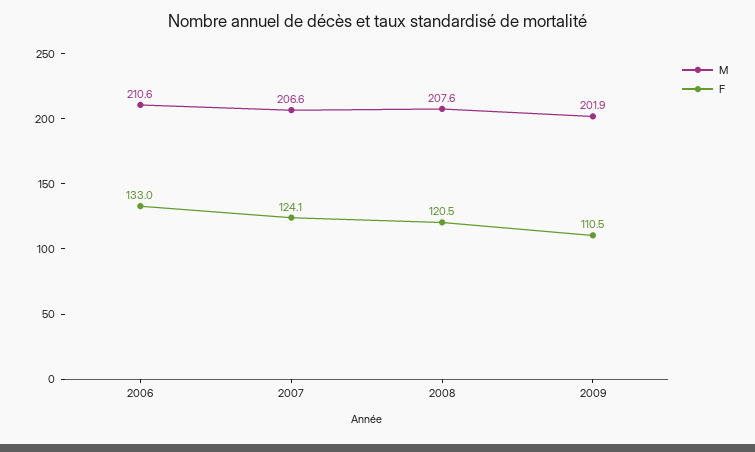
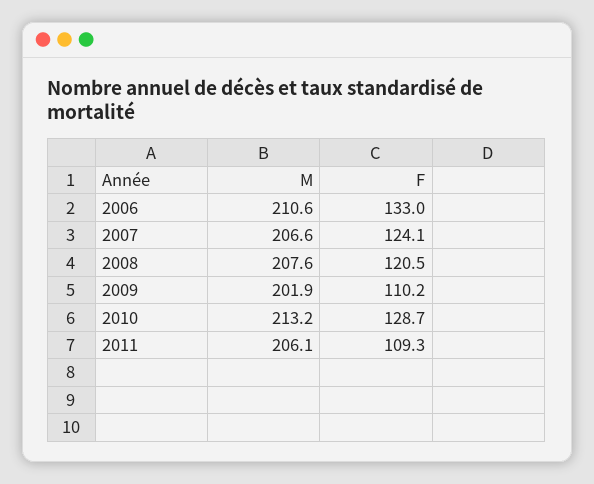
F, 2009: 110.5 -> 110.2
M, 2010: none -> 213.2
F, 2010: none -> 128.7
M, 2011: none -> 206.1
F, 2011: none -> 109.3

